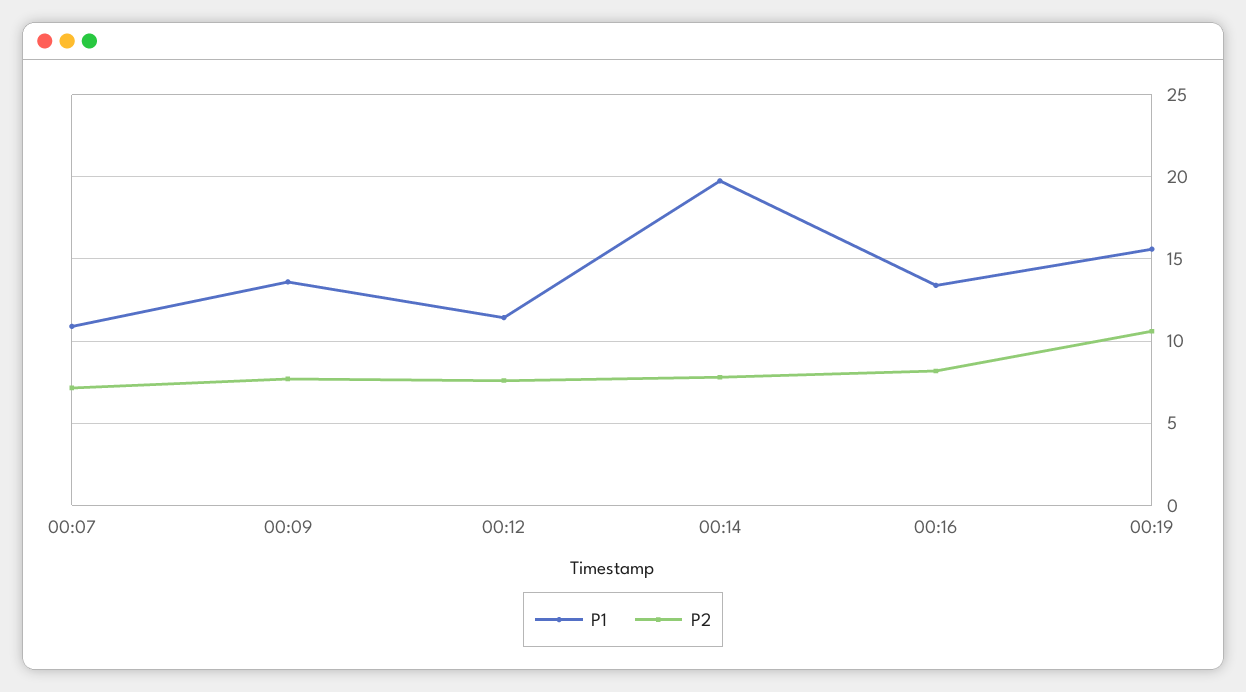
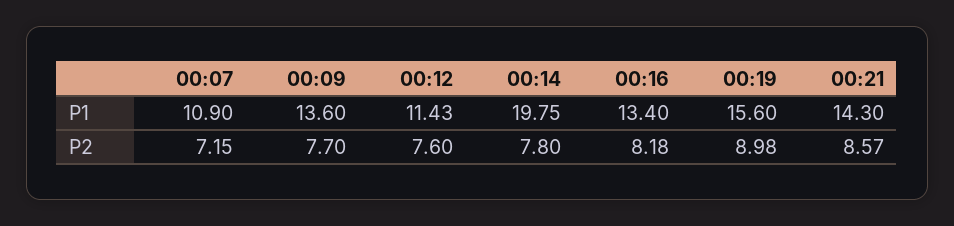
P2, 00:19: 10.5 -> 8.98
P1, 00:21: none -> 14.3
P2, 00:21: none -> 8.57

